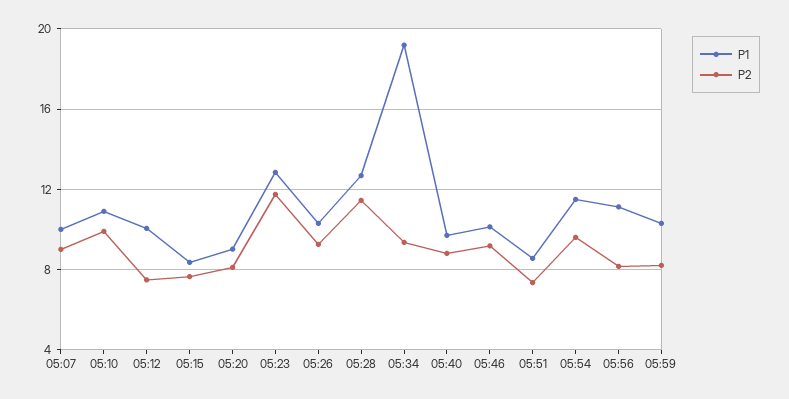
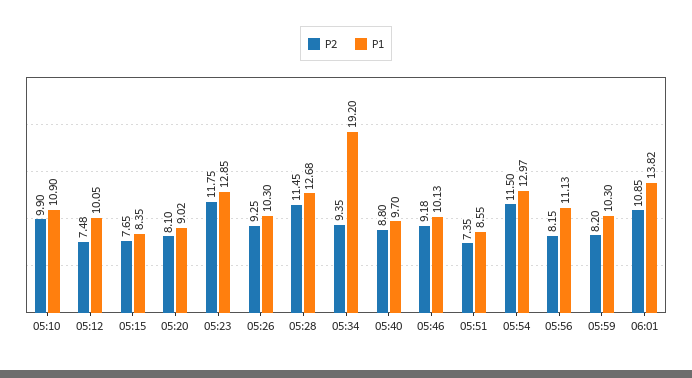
P1, 05:07: 10 -> none
P2, 05:07: 9 -> none
P1, 05:54: 11.5 -> 12.97
P2, 05:54: 9.5 -> 11.5
P2, 06:01: none -> 10.85
P1, 06:01: none -> 13.82

